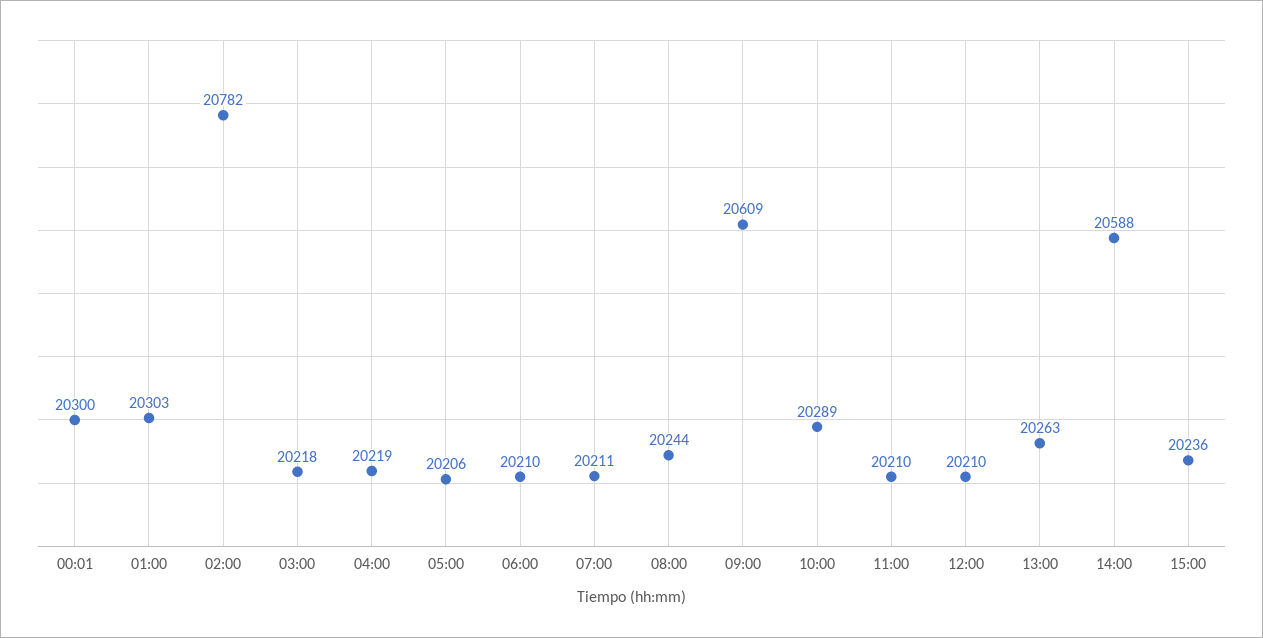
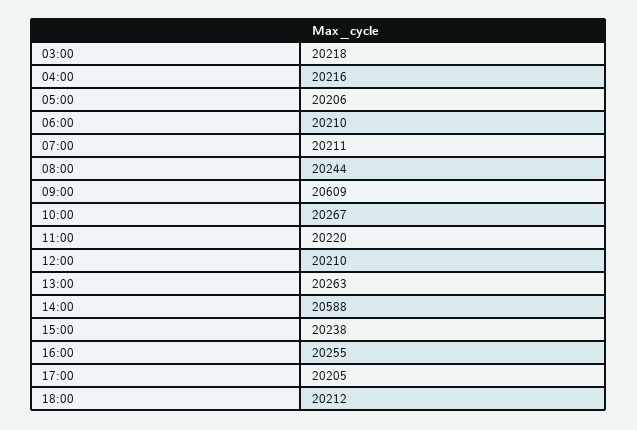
00:01: 20300 -> none
01:00: 20303 -> none
02:00: 20782 -> none
04:00: 20219 -> 20216
10:00: 20289 -> 20267
11:00: 20210 -> 20220
15:00: 20236 -> 20238
16:00: none -> 20255
17:00: none -> 20205
18:00: none -> 20212

